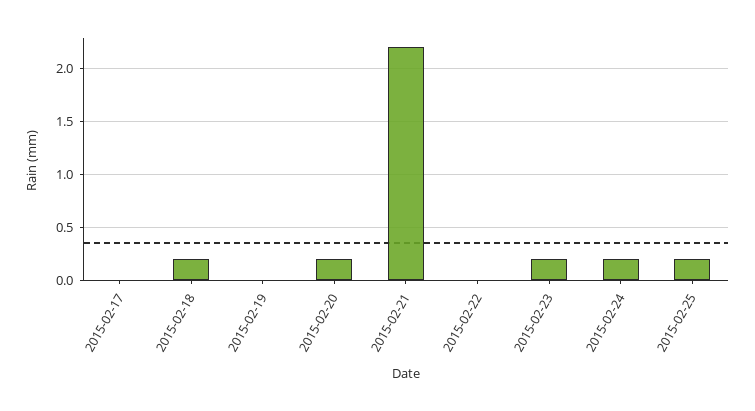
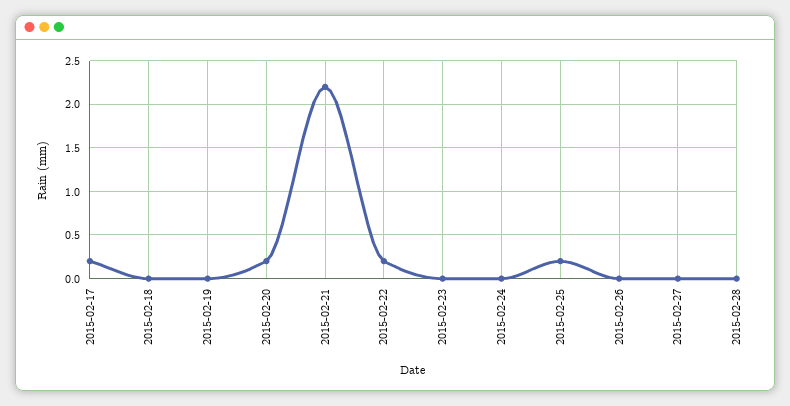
2015-02-17: 0 -> 0.2
2015-02-18: 0.2 -> 0
2015-02-22: 0 -> 0.2
2015-02-23: 0.2 -> 0
2015-02-24: 0.2 -> 0
2015-02-26: none -> 0
2015-02-27: none -> 0
2015-02-28: none -> 0

